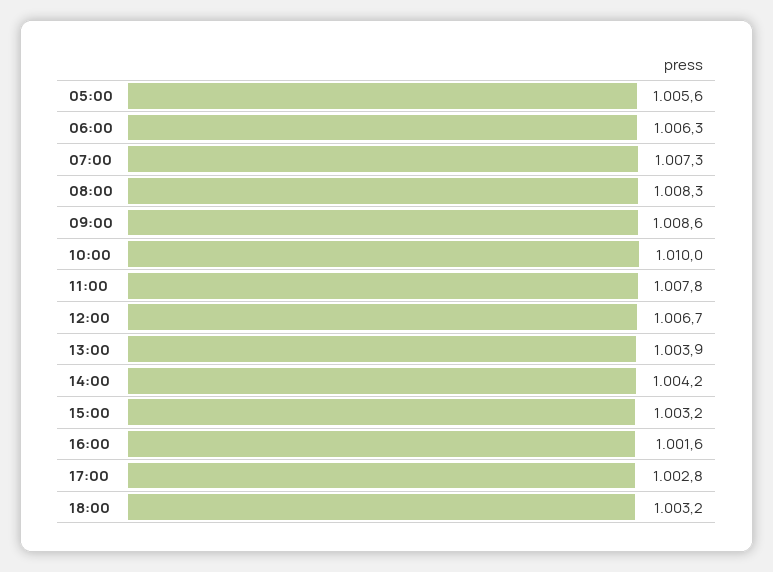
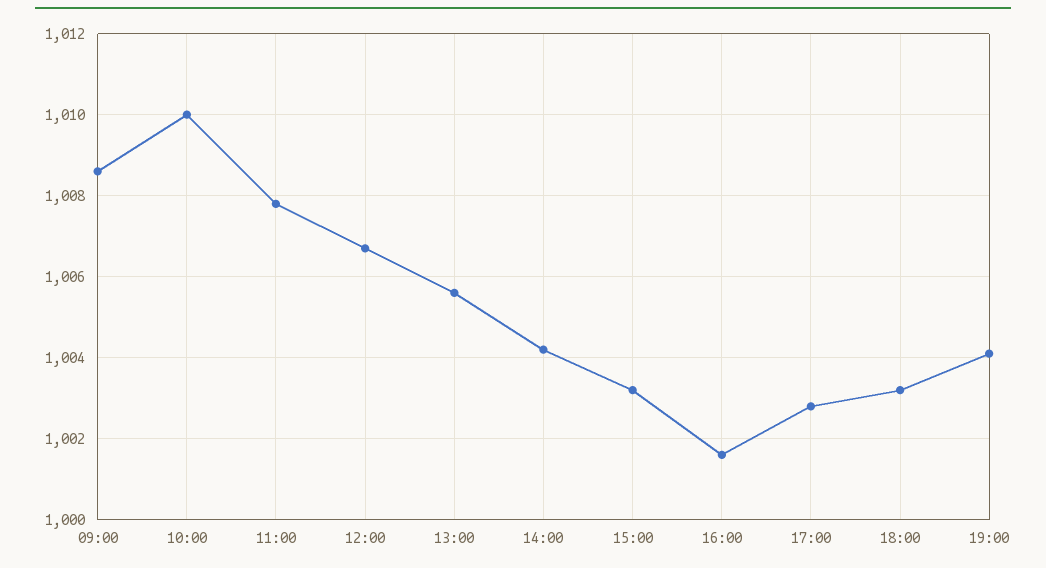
05:00: 1005.6 -> none
06:00: 1006.3 -> none
07:00: 1007.3 -> none
08:00: 1008.3 -> none
13:00: 1003.9 -> 1005.5
19:00: none -> 1004

